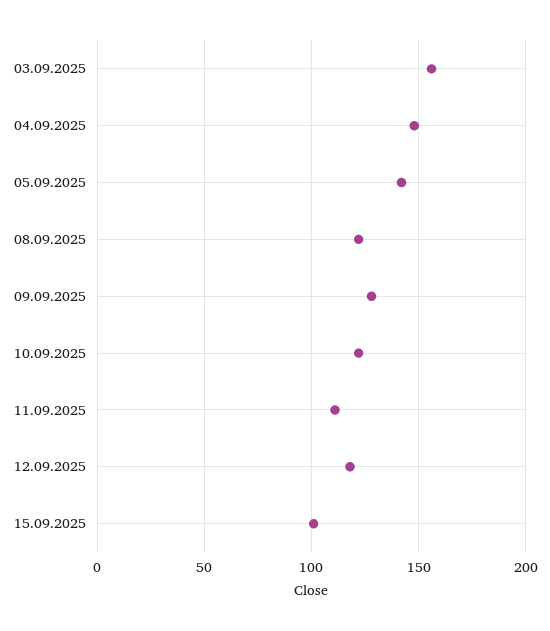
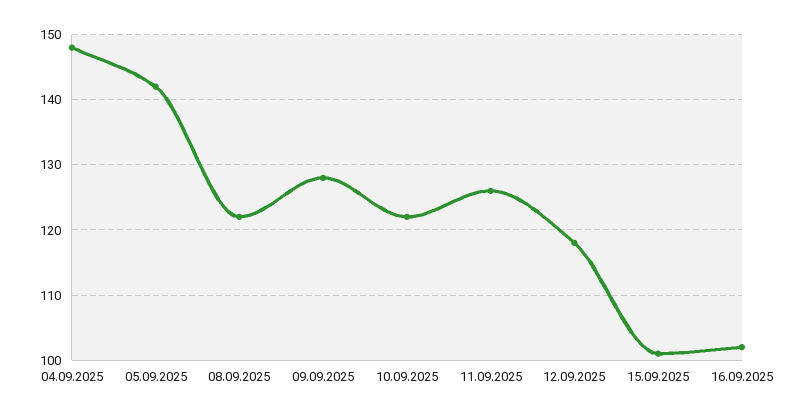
03.09.2025: 155 -> none
11.09.2025: 110 -> 126
16.09.2025: none -> 102

